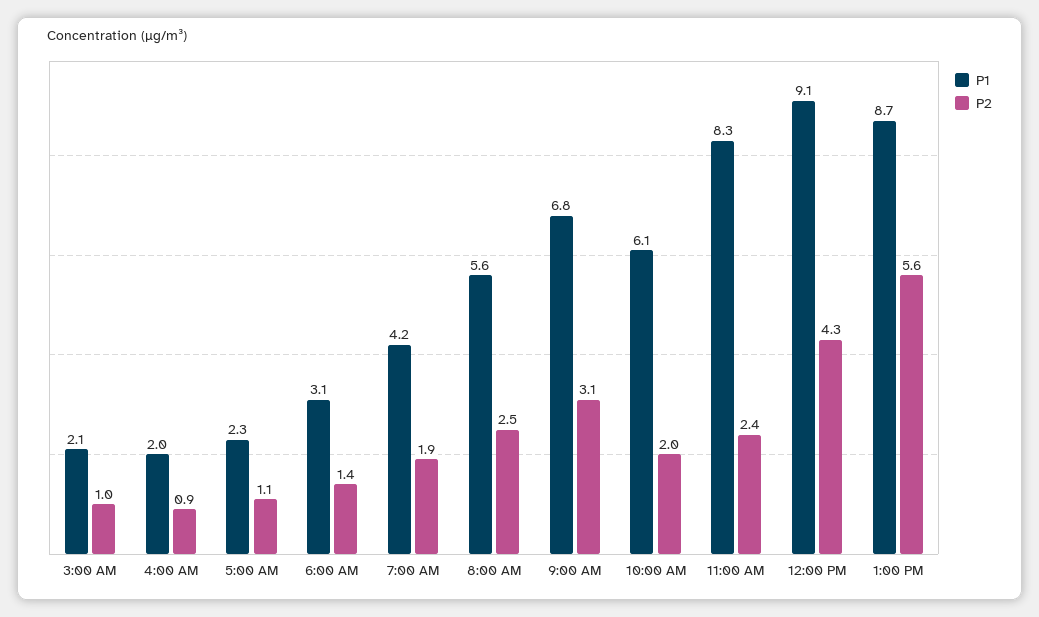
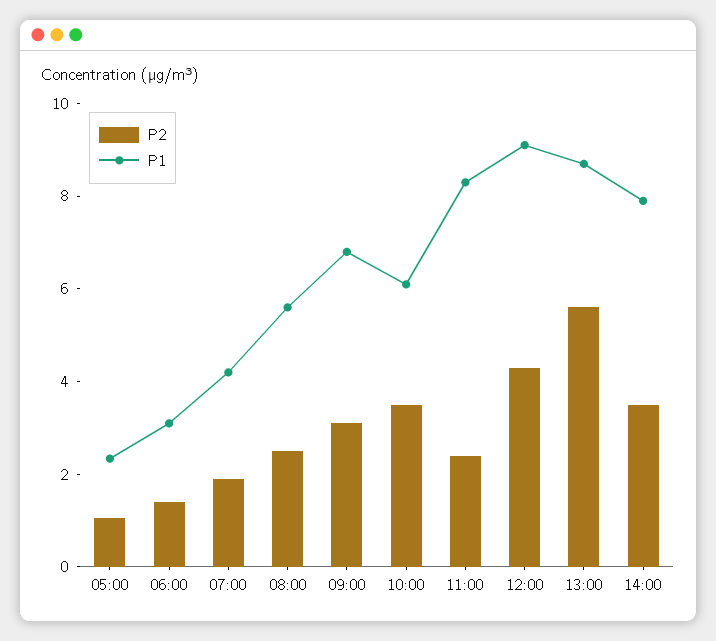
P1, 3:00 AM: 2.1 -> none
P2, 3:00 AM: 1 -> none
P1, 4:00 AM: 2 -> none
P2, 4:00 AM: 0.9 -> none
P2, 10:00 AM: 2 -> 3.5
P2, 14:00: none -> 3.5
P1, 14:00: none -> 8

